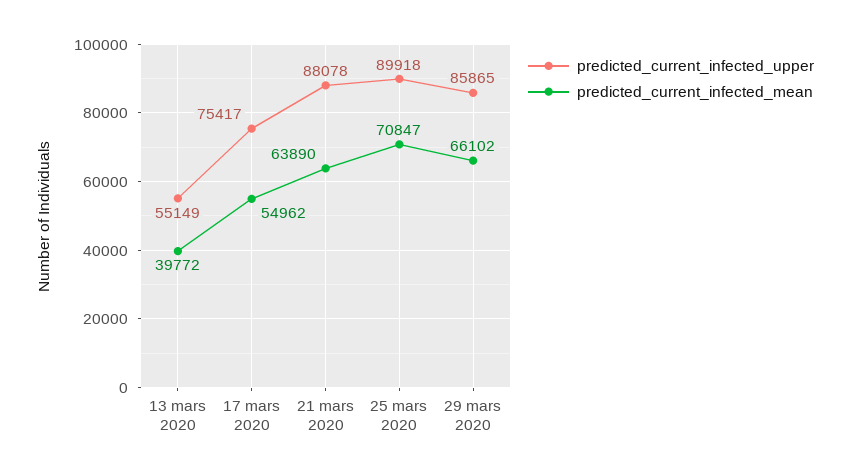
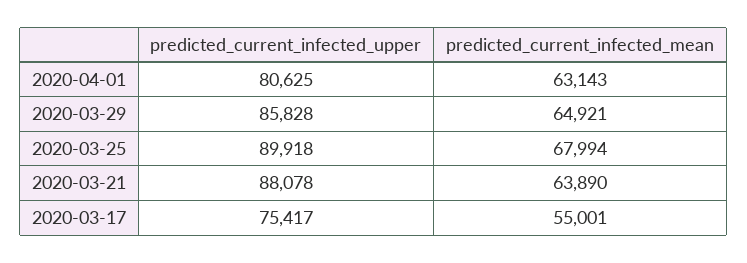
predicted_current_infected_upper, 13 mars 2020: 55149 -> none
predicted_current_infected_mean, 13 mars 2020: 39772 -> none
predicted_current_infected_mean, 17 mars 2020: 54962 -> 55001
predicted_current_infected_mean, 25 mars 2020: 70847 -> 67994
predicted_current_infected_upper, 29 mars 2020: 85865 -> 85828
predicted_current_infected_mean, 29 mars 2020: 66102 -> 64921
predicted_current_infected_upper, 2020-04-01: none -> 80625
predicted_current_infected_mean, 2020-04-01: none -> 63143

